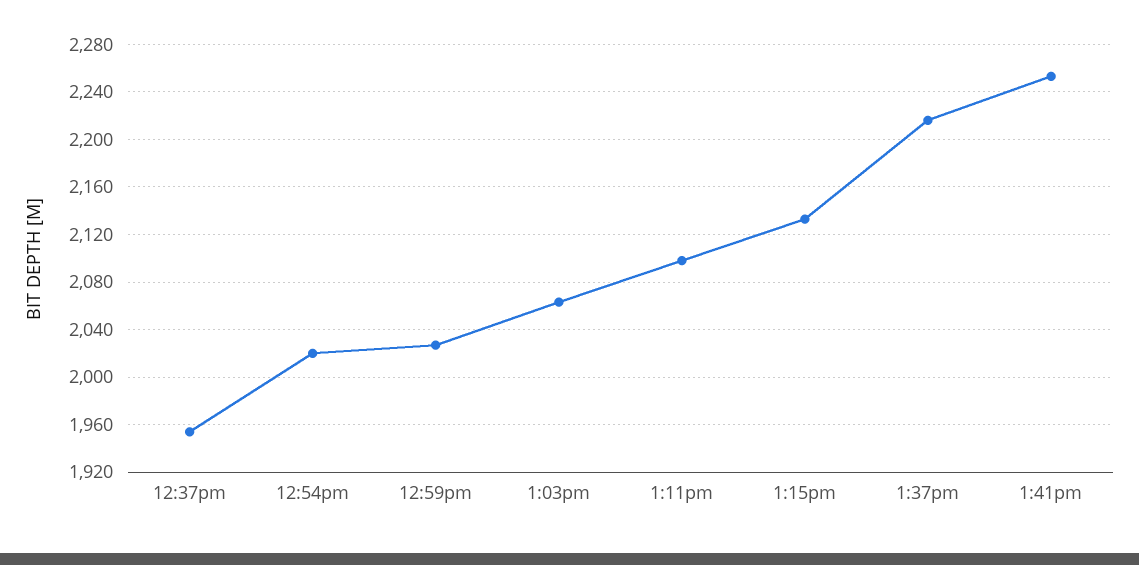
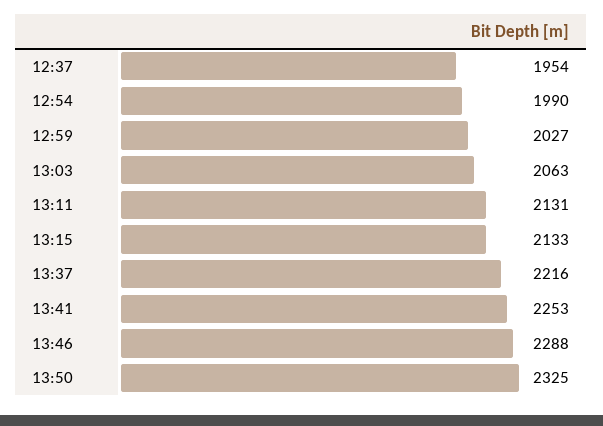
12:54pm: 2020 -> 1990
1:11pm: 2100 -> 2131
13:46: none -> 2288
13:50: none -> 2325

